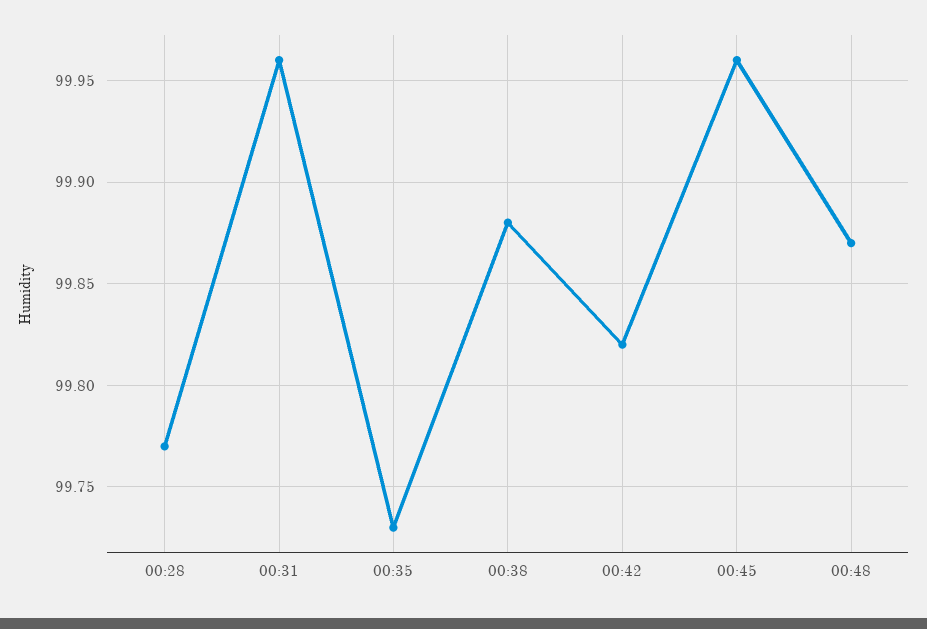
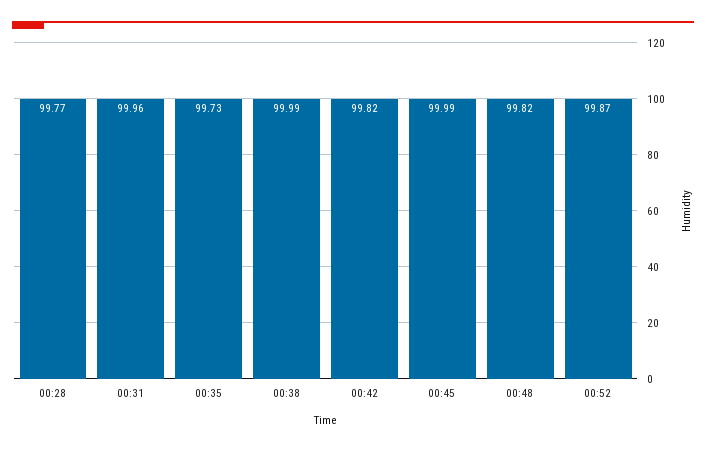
00:38: 99.88 -> 99.99
00:45: 99.96 -> 99.99
00:48: 99.87 -> 99.82
00:52: none -> 99.87

